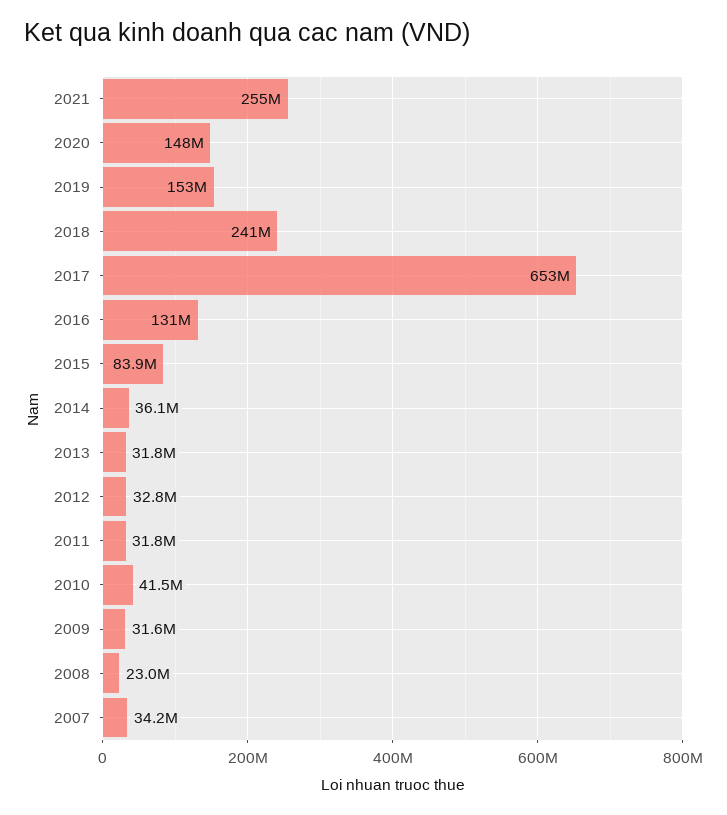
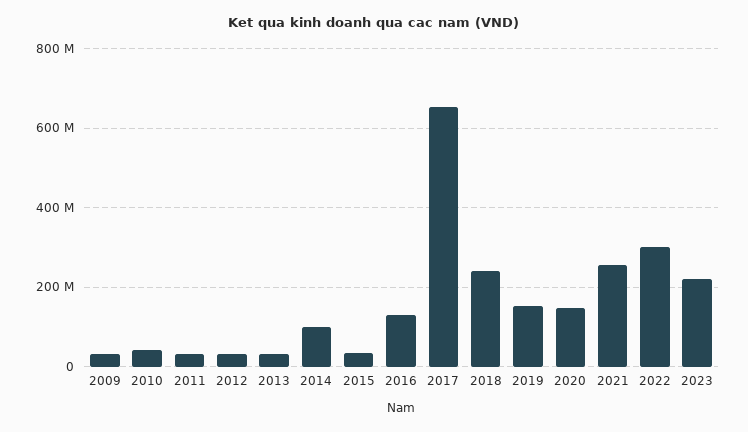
2015: 83900000 -> 40000000
2014: 36100000 -> 100000000
2008: 23000000 -> none
2007: 34200000 -> none
2022: none -> 300000000
2023: none -> 220000000

